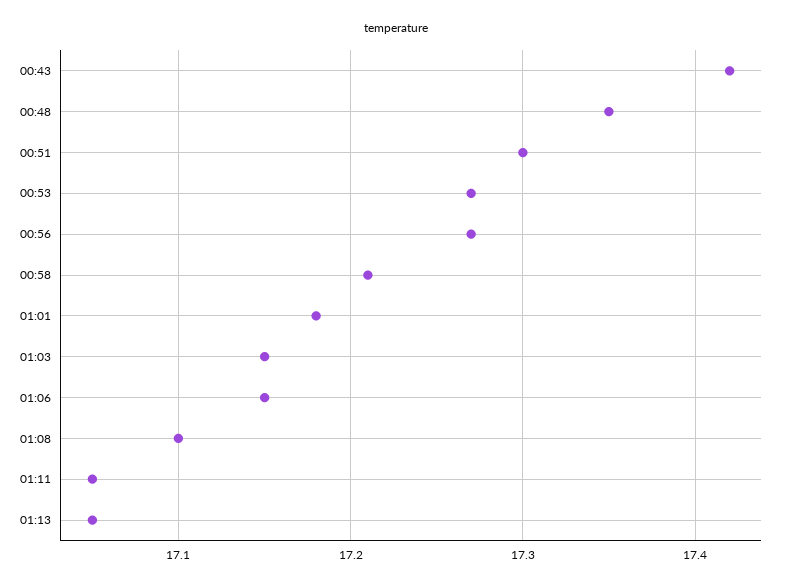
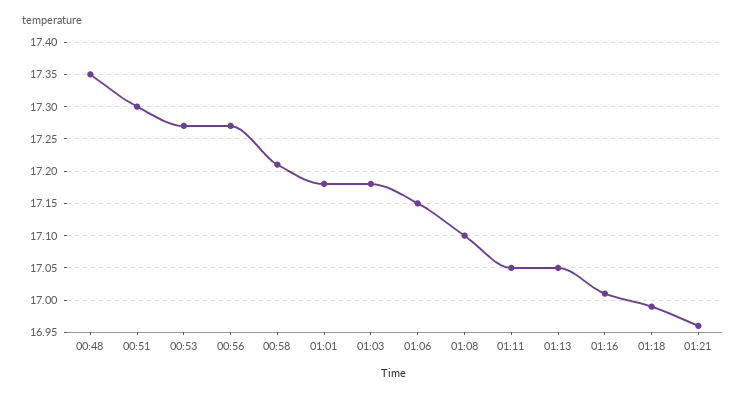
00:43: 17.42 -> none
01:03: 17.15 -> 17.18
01:16: none -> 17.01
01:18: none -> 16.99
01:21: none -> 16.96

